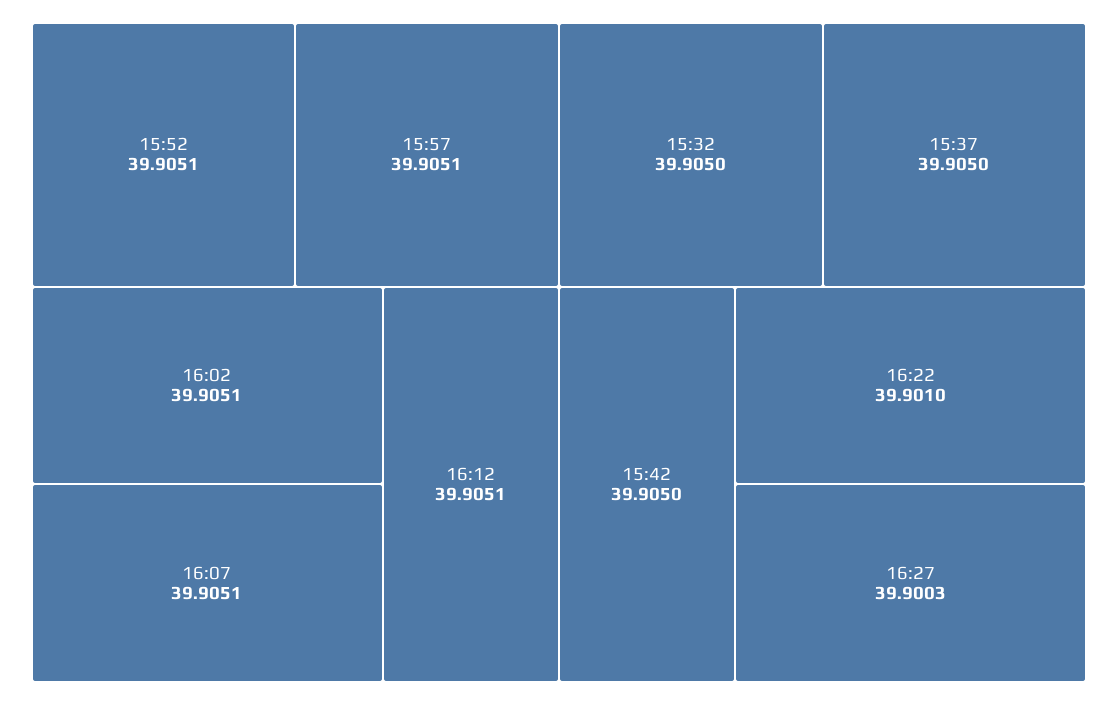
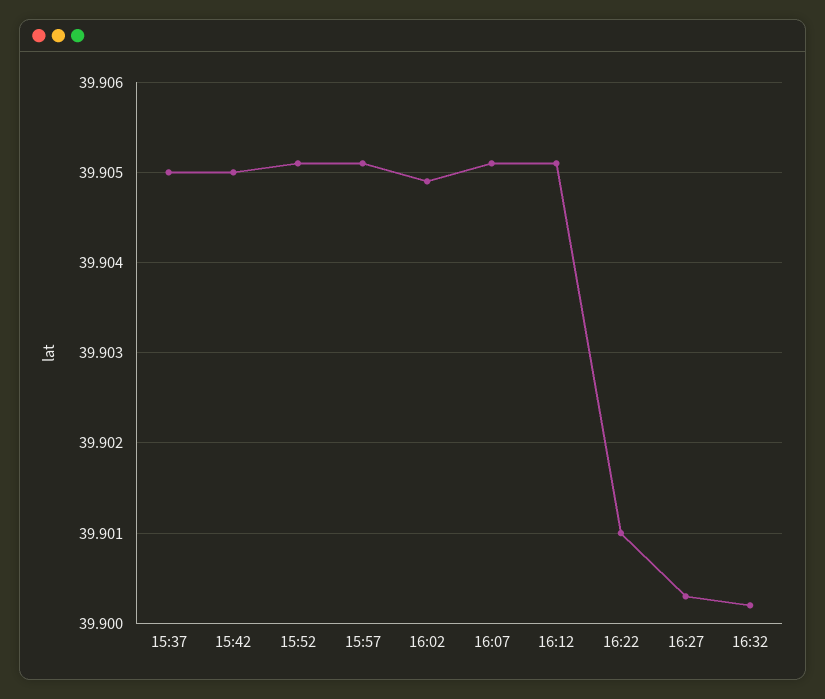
16:02: 39.9051 -> 39.9049
15:32: 39.905 -> none
16:32: none -> 39.9002

